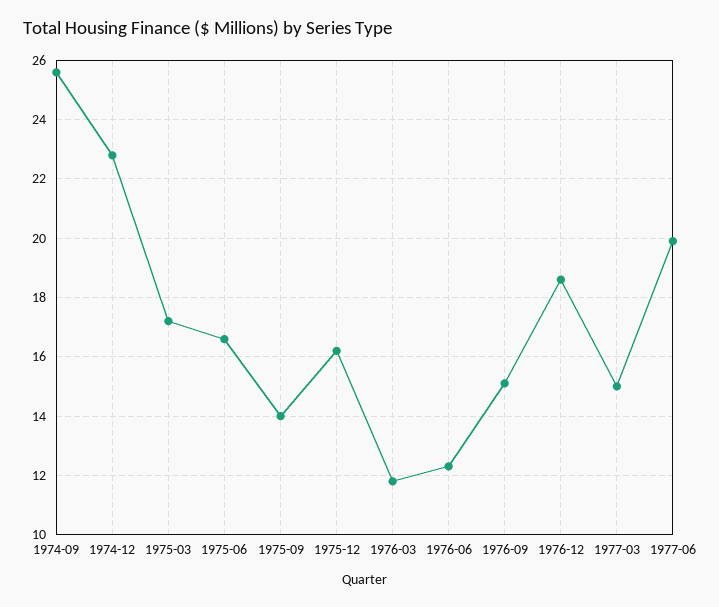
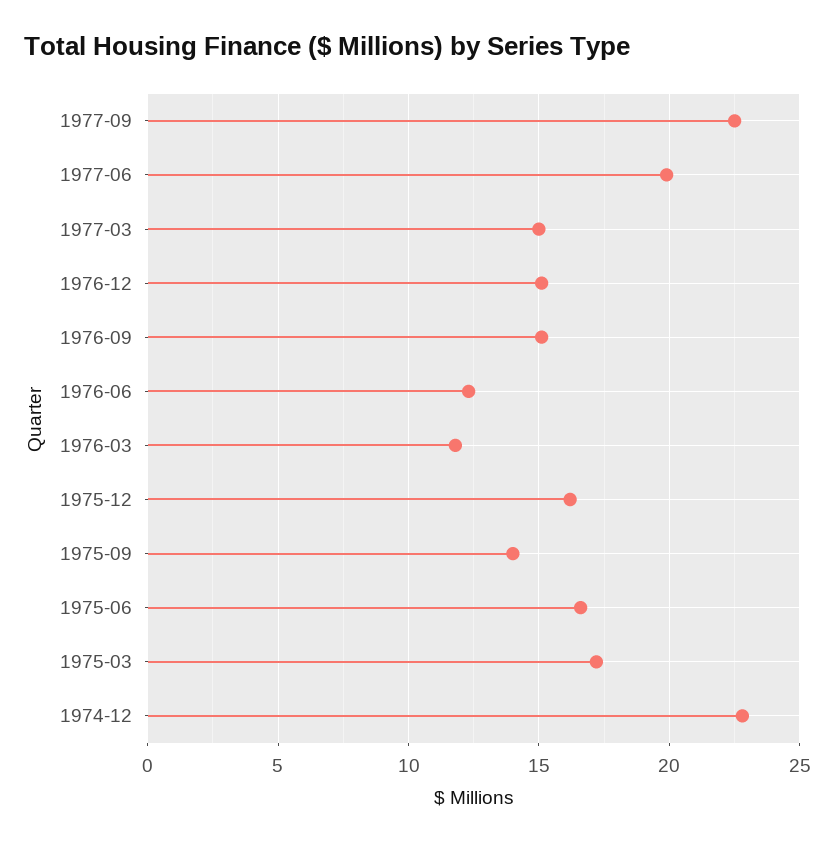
1974-09: 25.5 -> none
1976-12: 18.5 -> 15
1977-09: none -> 22.5

